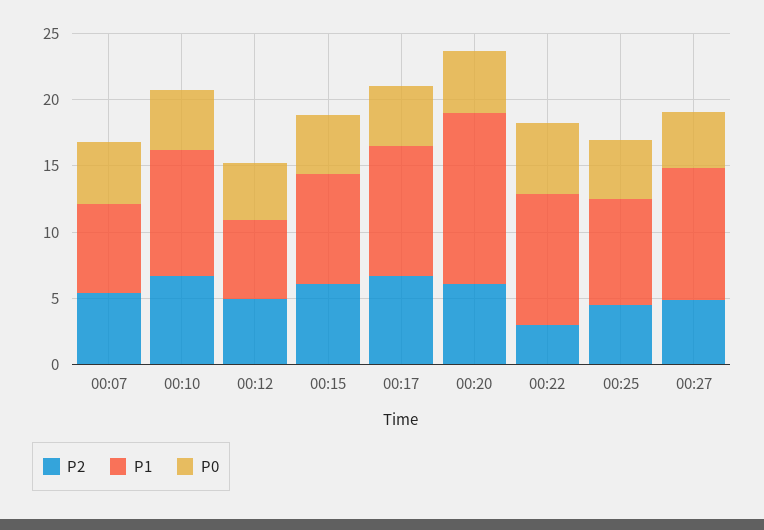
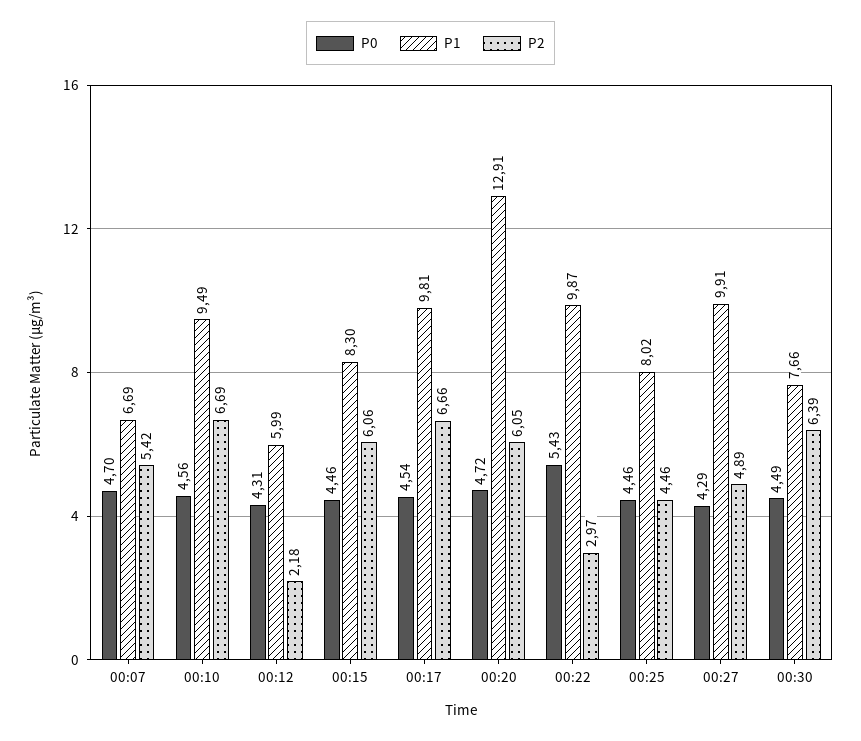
P2, 00:12: 5 -> 2.18
P0, 00:30: none -> 4.49
P1, 00:30: none -> 7.66
P2, 00:30: none -> 6.39

